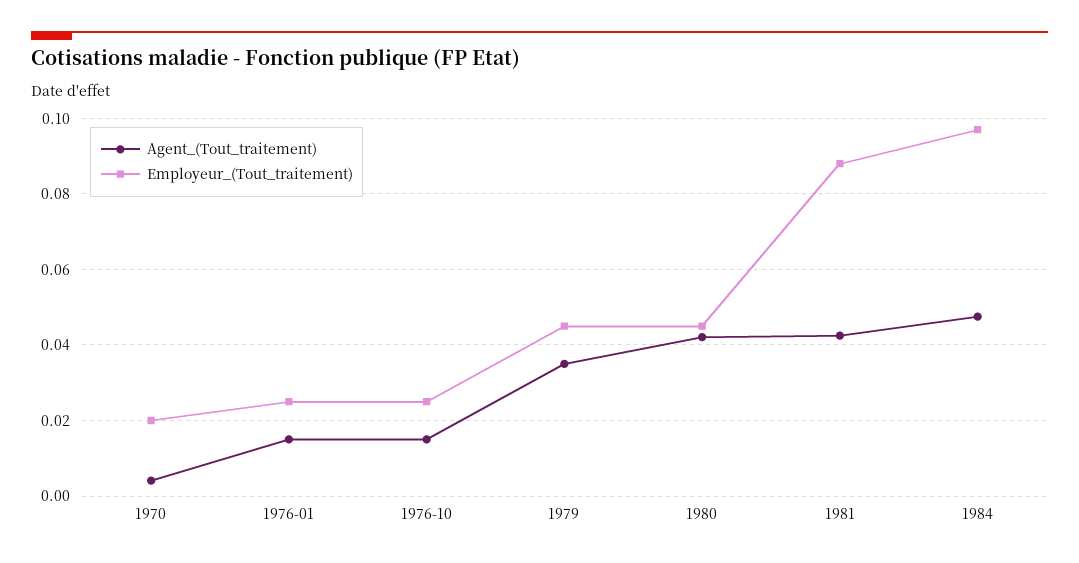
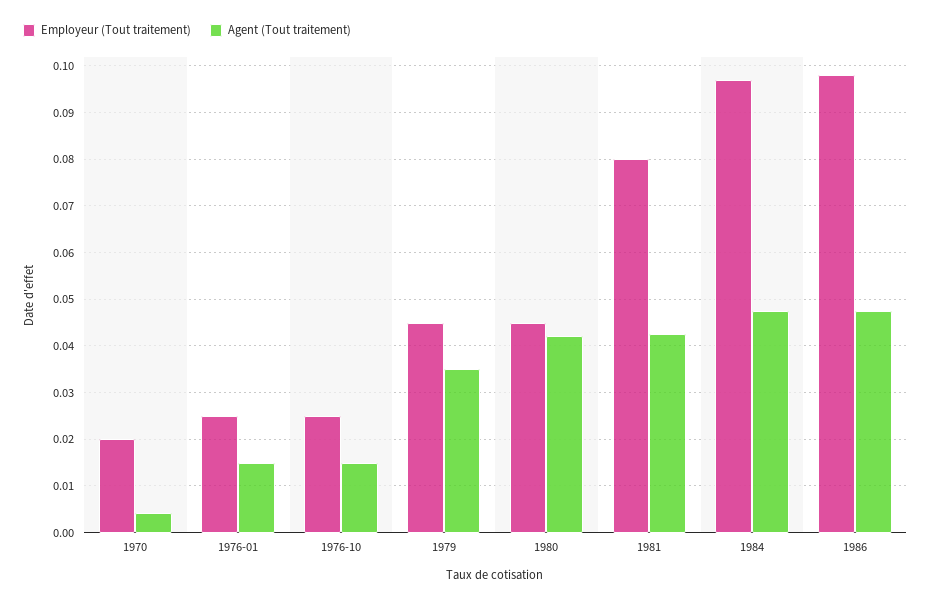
Employeur_(Tout_traitement), 1981: 0.088 -> 0.08
Employeur_(Tout_traitement), 1986: none -> 0.098
Agent_(Tout_traitement), 1986: none -> 0.048

